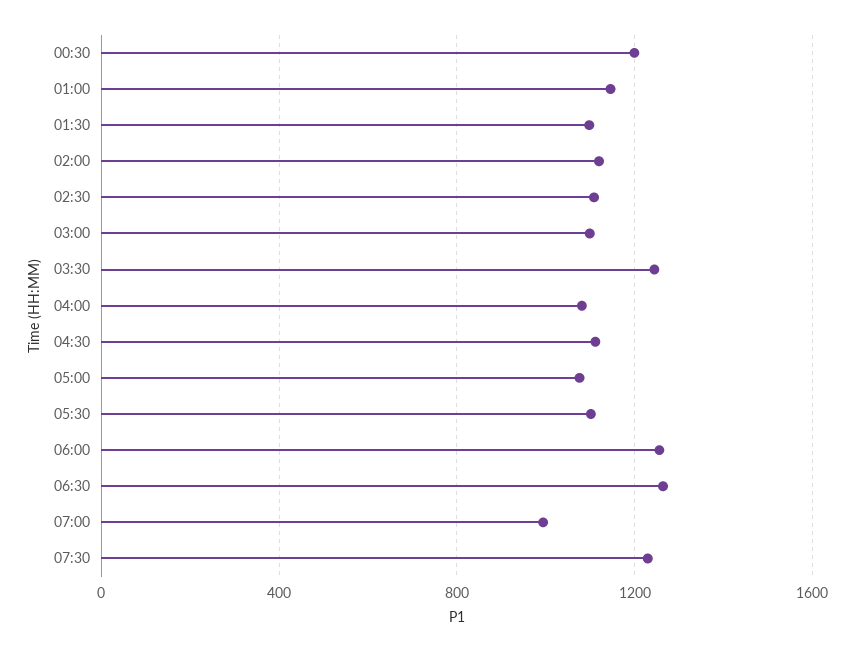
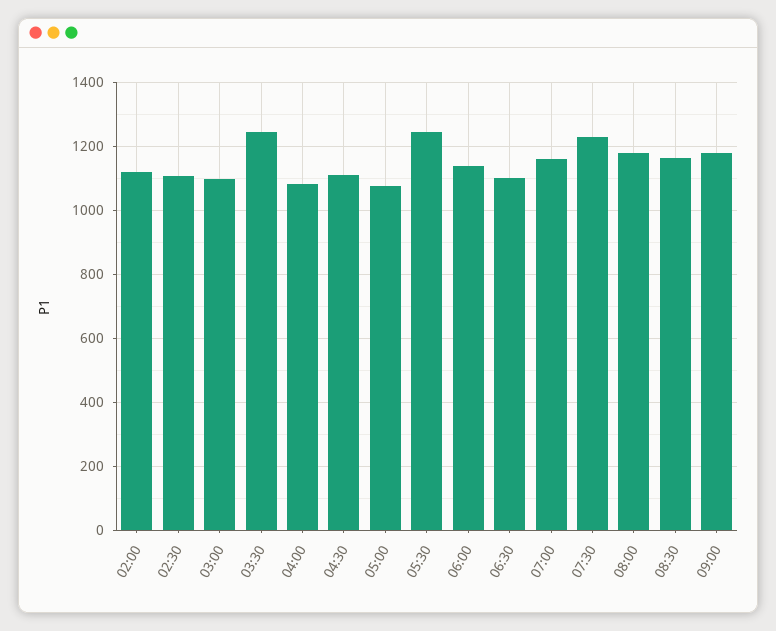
00:30: 1200 -> none
01:00: 1150 -> none
01:30: 1100 -> none
05:30: 1100 -> 1240
06:00: 1250 -> 1140
06:30: 1250 -> 1100
07:00: 1000 -> 1160
08:00: none -> 1180
08:30: none -> 1160
09:00: none -> 1180

